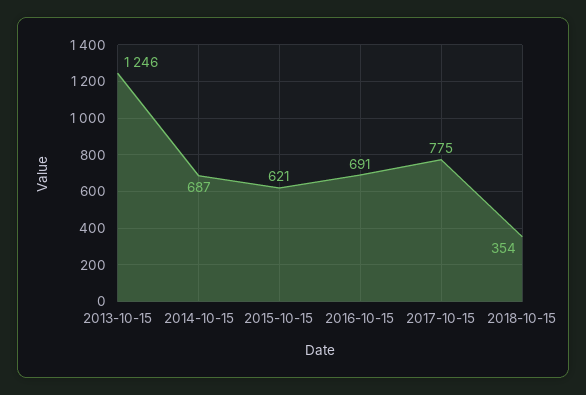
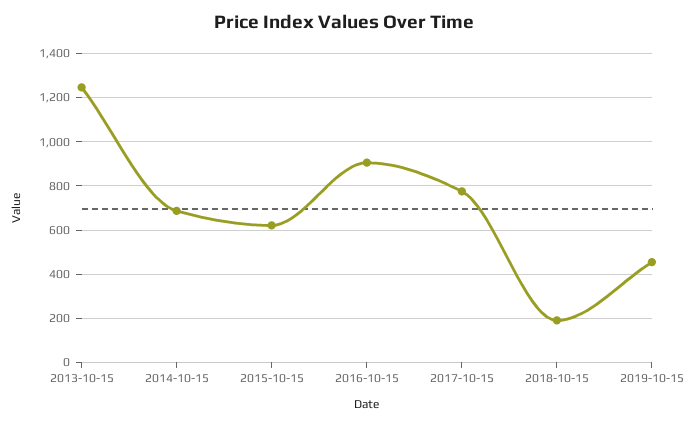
2016-10-15: 691 -> 900
2018-10-15: 354 -> 200
2019-10-15: none -> 450

